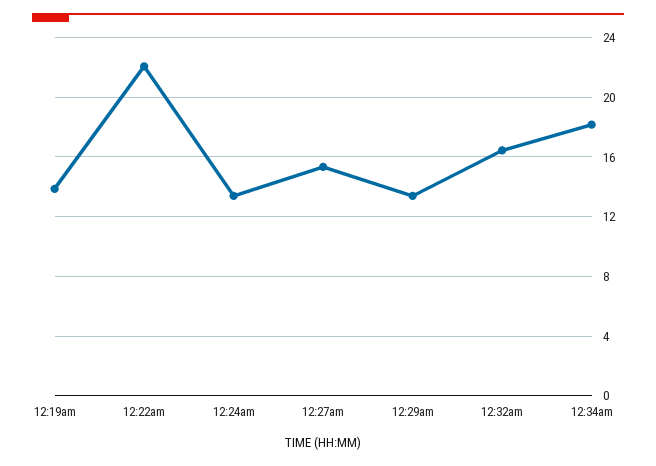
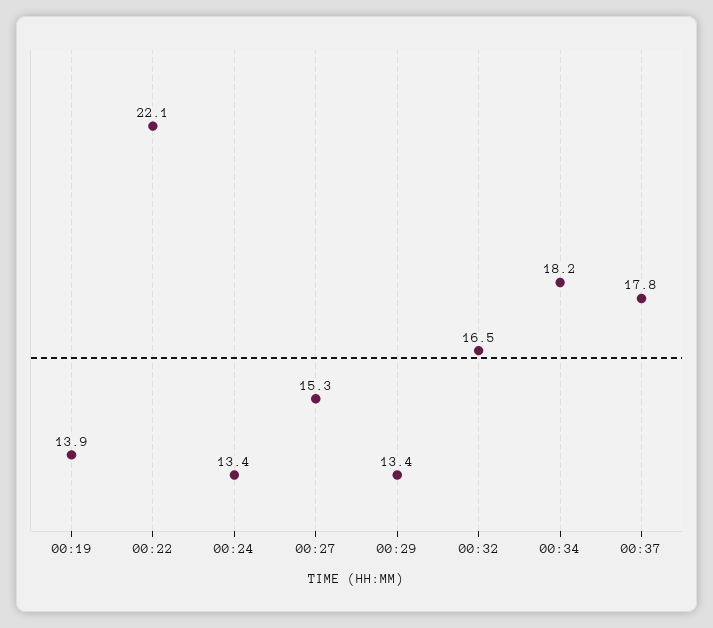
00:37: none -> 17.8

